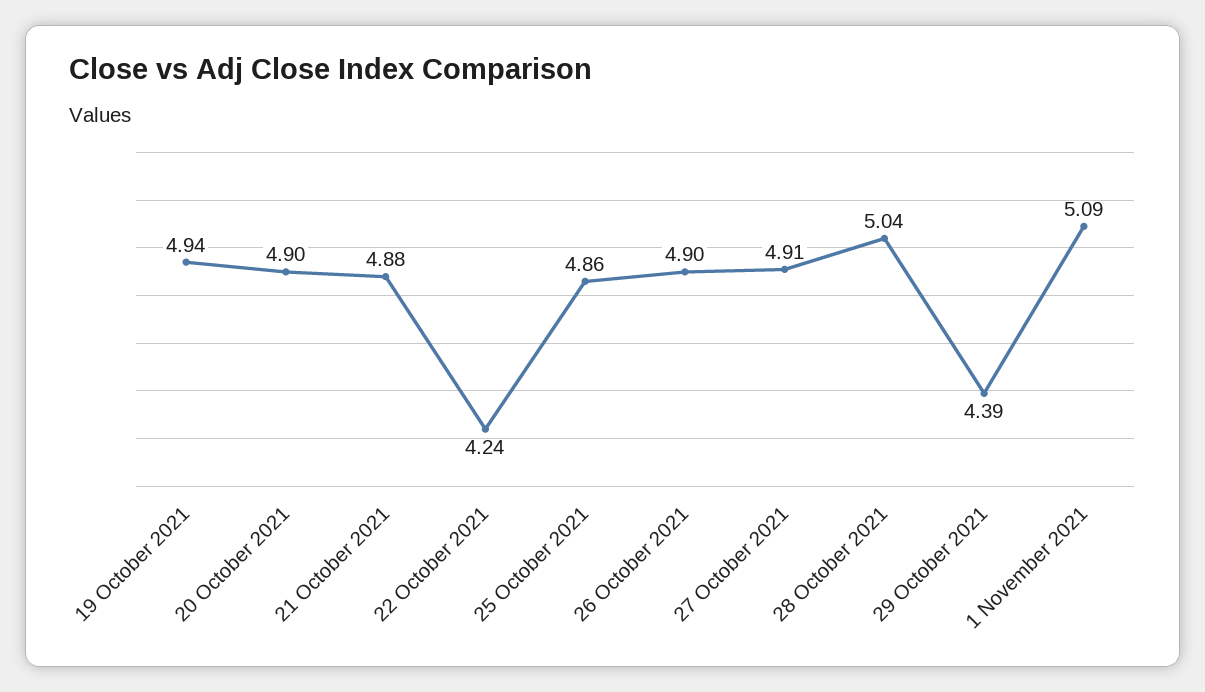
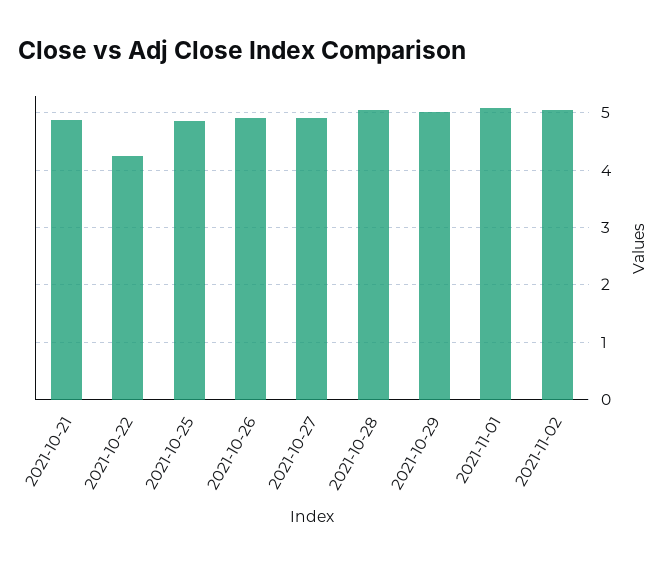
19 October 2021: 4.94 -> none
20 October 2021: 4.9 -> none
29 October 2021: 4.39 -> 5
2021-11-02: none -> 5

